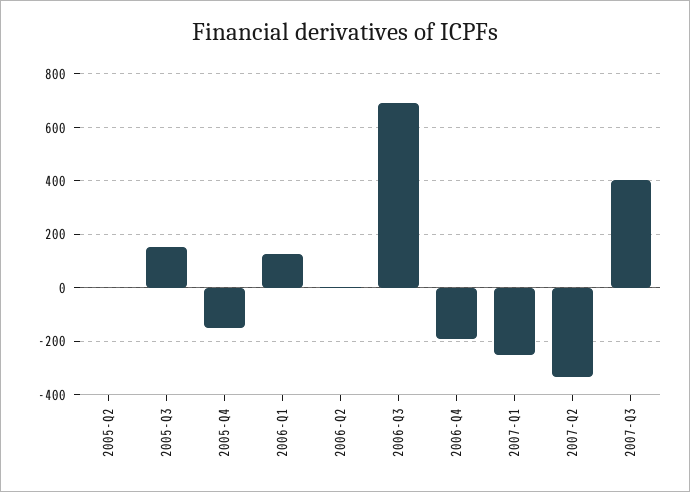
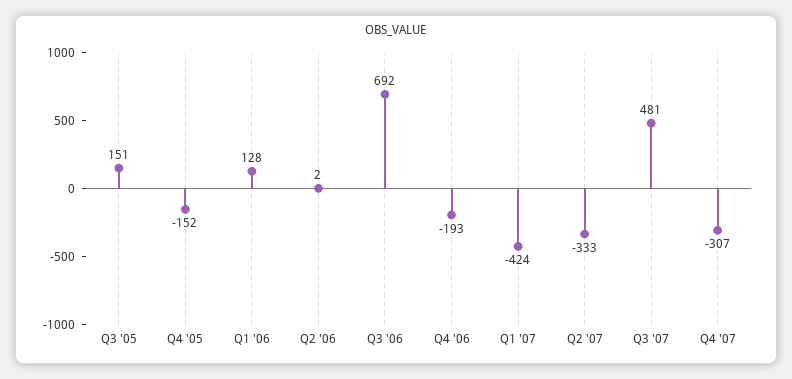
2005-Q2: 0 -> none
2007-Q1: -250 -> -424
2007-Q3: 400 -> 481
Q4 '07: none -> -307

